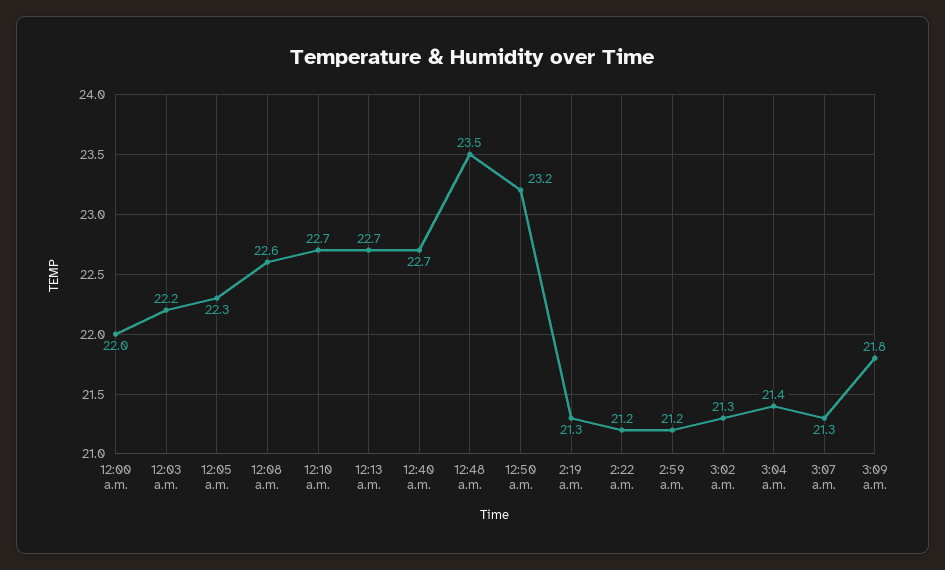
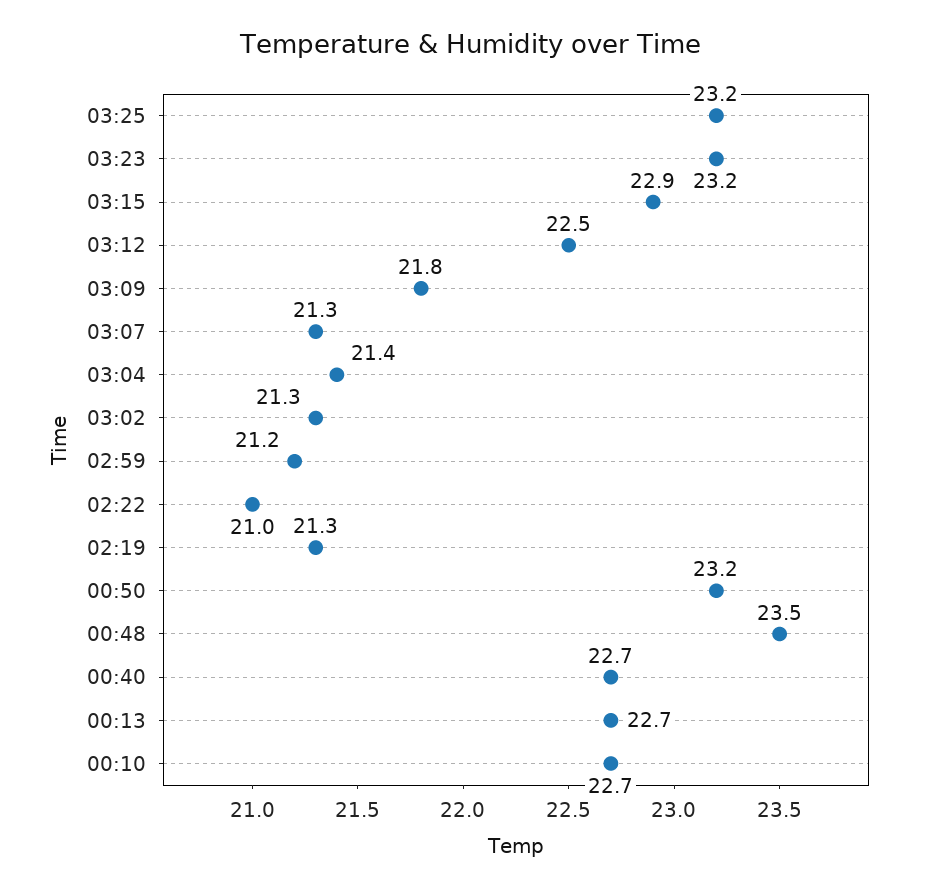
12:00 a.m.: 22 -> none
12:03 a.m.: 22.2 -> none
12:05 a.m.: 22.3 -> none
12:08 a.m.: 22.6 -> none
2:22 a.m.: 21.2 -> 21
03:25: none -> 23.2
03:23: none -> 23.2
03:15: none -> 22.9
03:12: none -> 22.5

